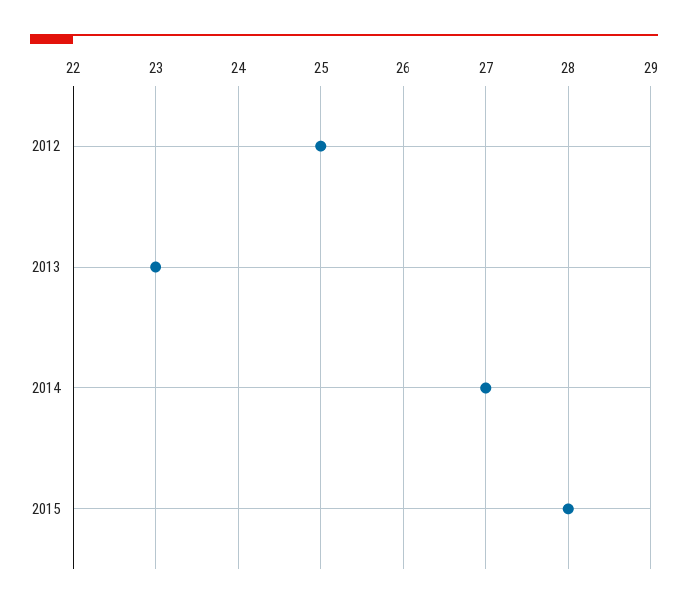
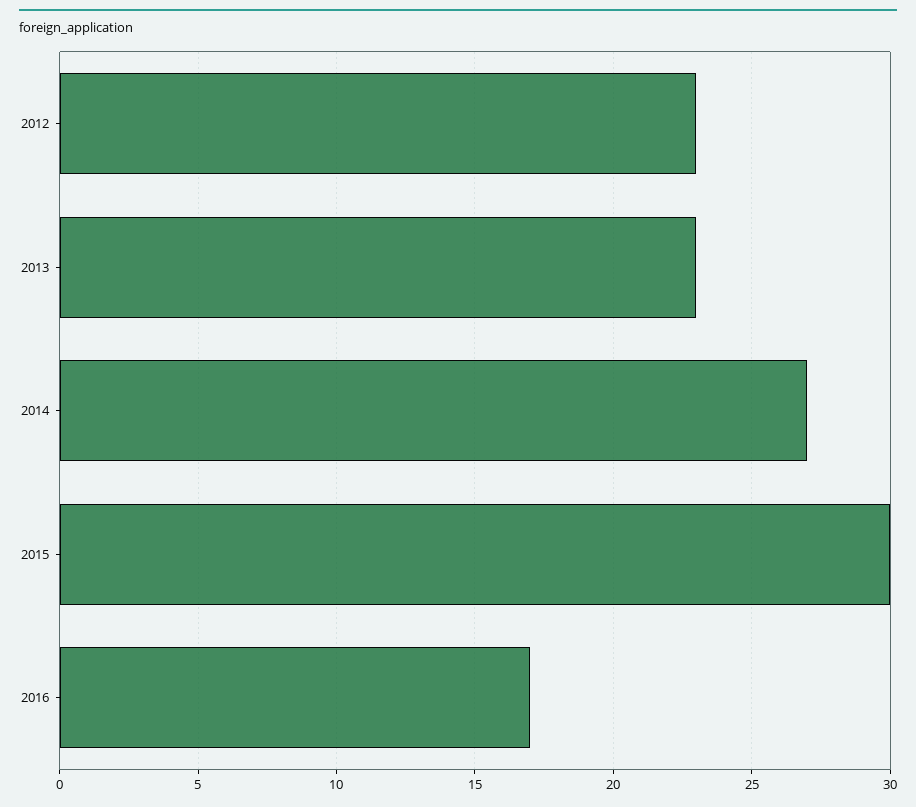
2012: 25 -> 23
2015: 28 -> 30
2016: none -> 17

